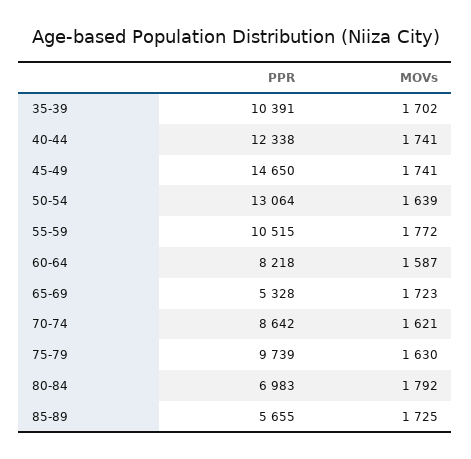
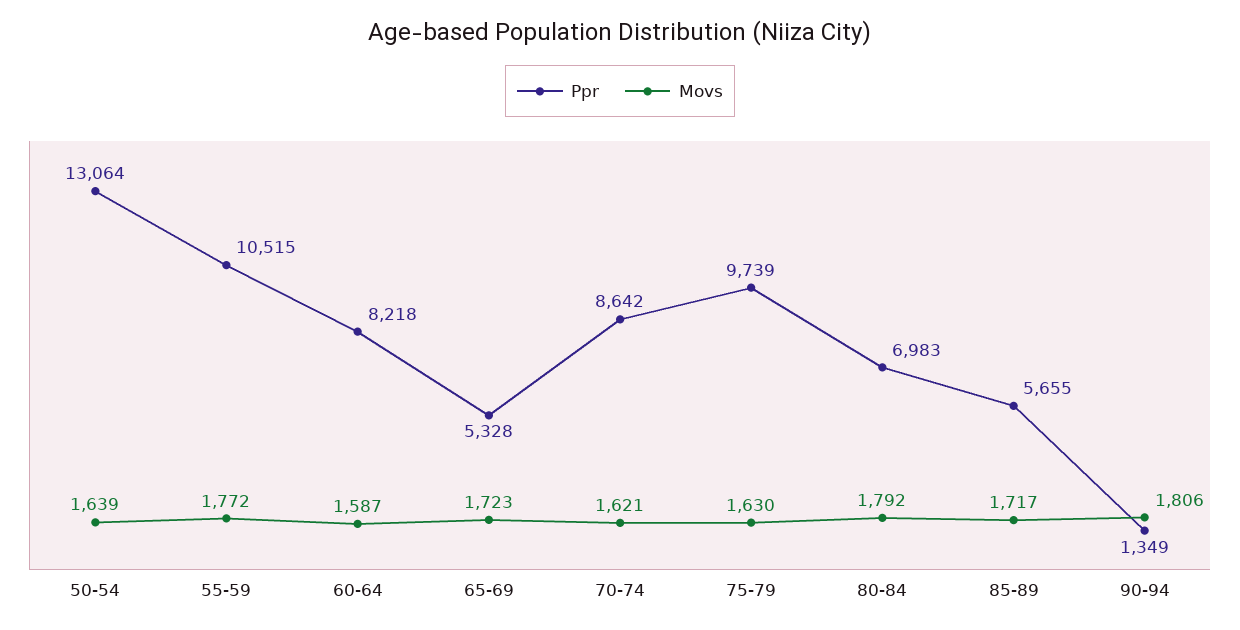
PPR, 35-39: 10391 -> none
MOVs, 35-39: 1702 -> none
PPR, 40-44: 12338 -> none
MOVs, 40-44: 1741 -> none
PPR, 45-49: 14650 -> none
MOVs, 45-49: 1741 -> none
MOVs, 85-89: 1725 -> 1717
PPR, 90-94: none -> 1349
MOVs, 90-94: none -> 1806

